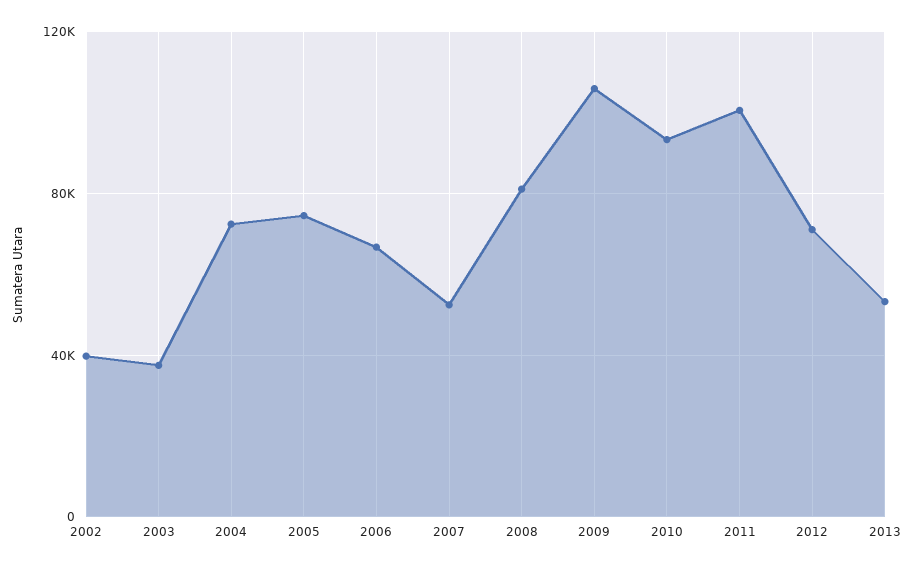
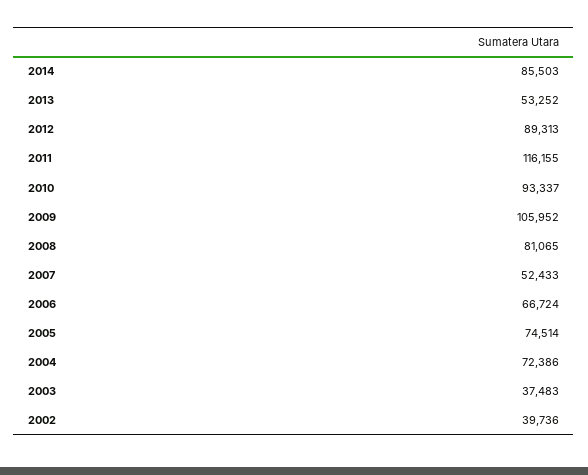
2011: 100000 -> 116155
2012: 70000 -> 89313
2014: none -> 85503

